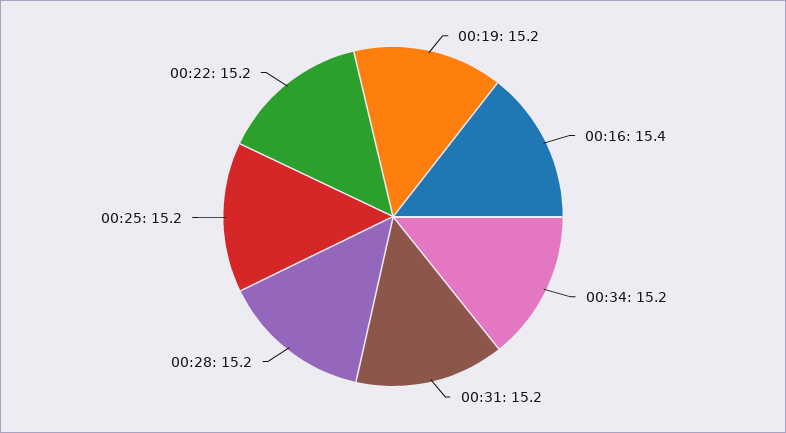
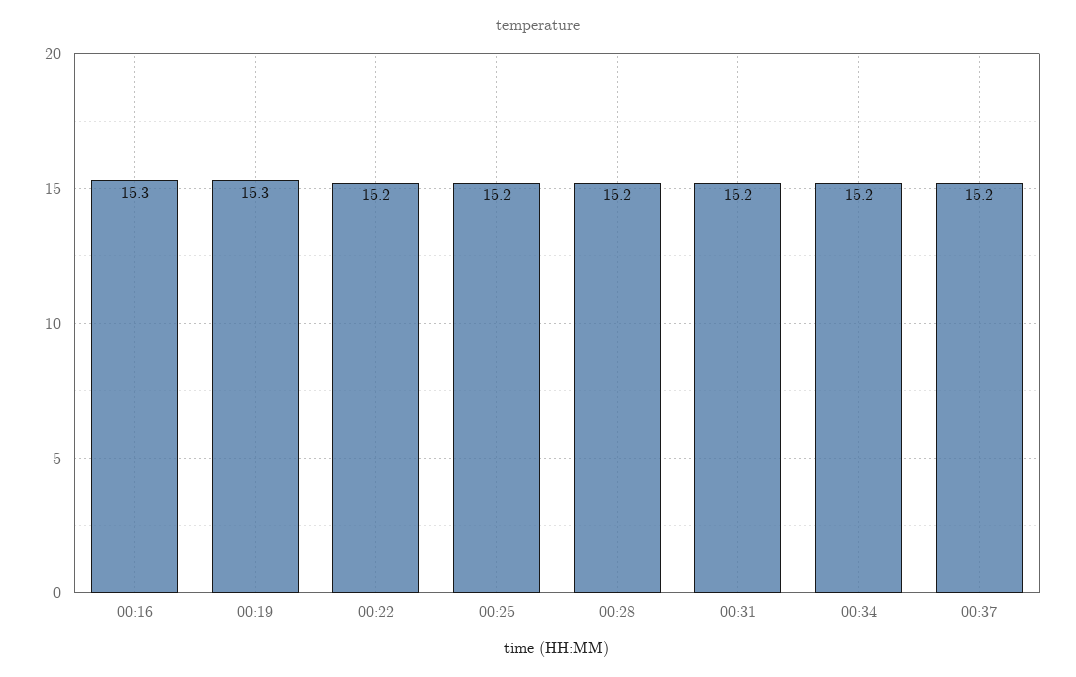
00:19: 15.2 -> 15.3
00:16: 15.4 -> 15.3
00:37: none -> 15.2

